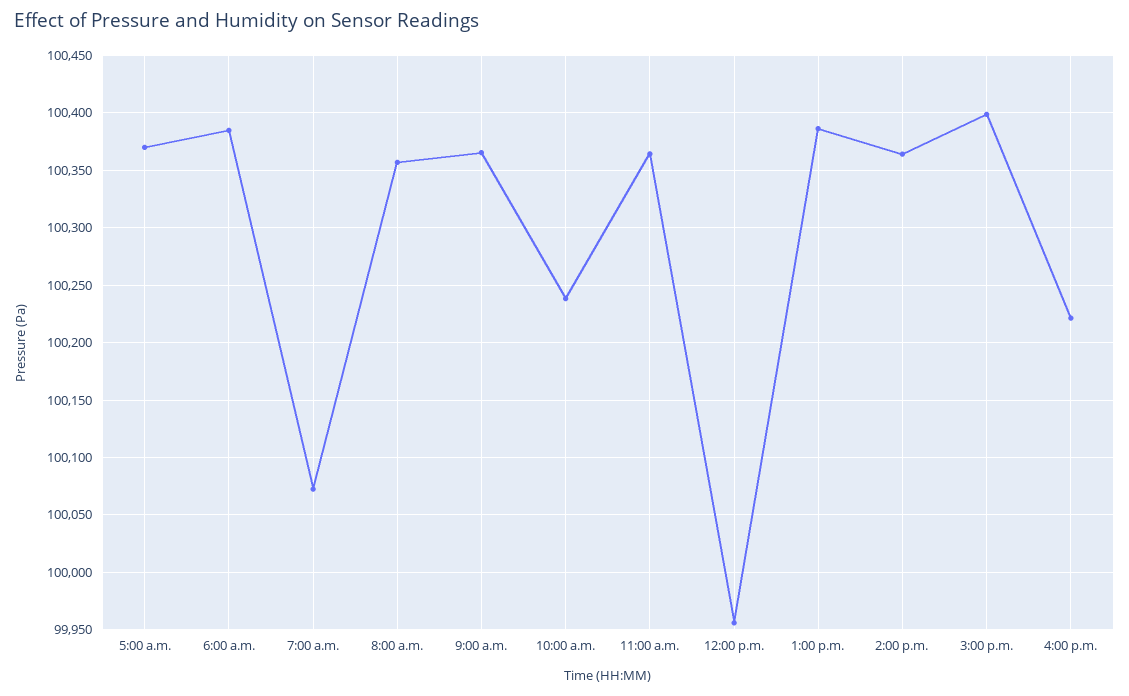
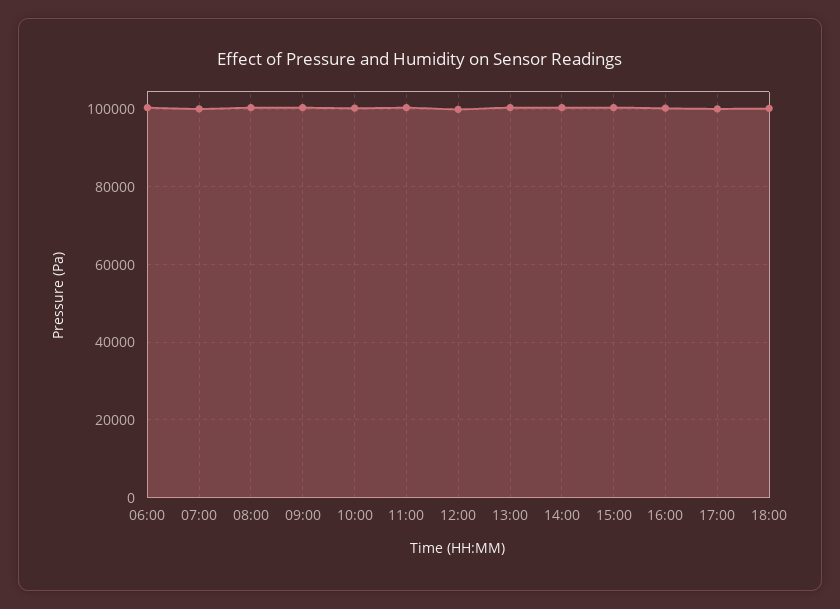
5:00 a.m.: 100370 -> none
17:00: none -> 100000
18:00: none -> 100000

